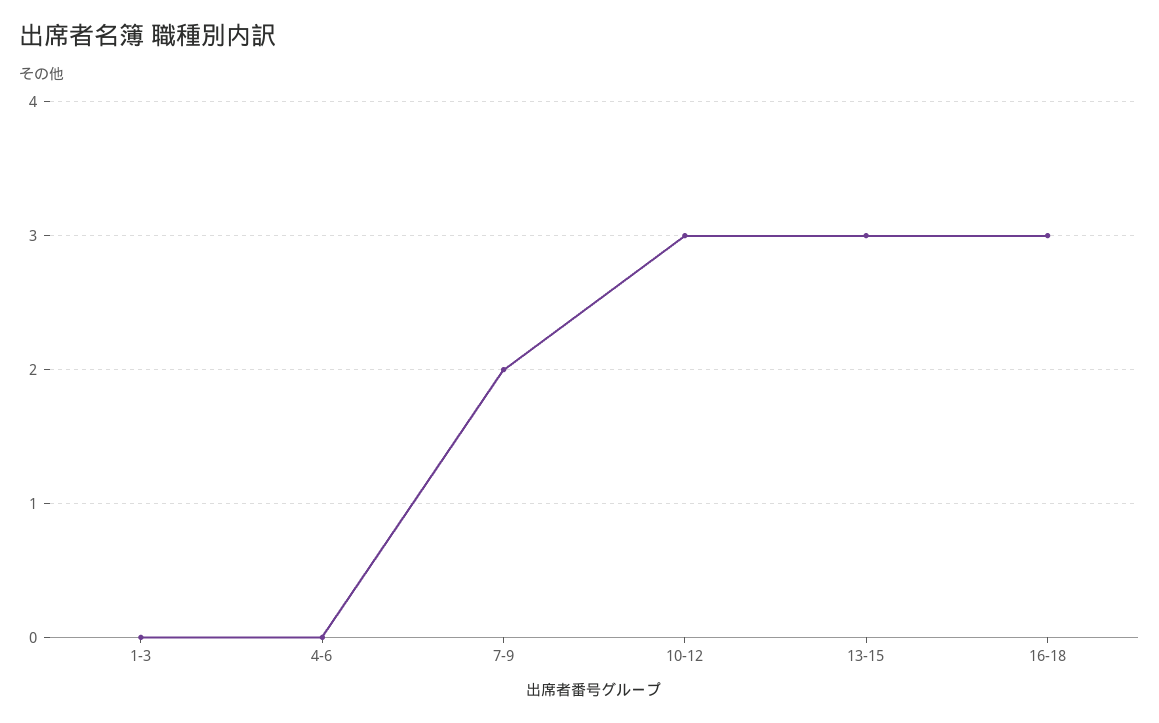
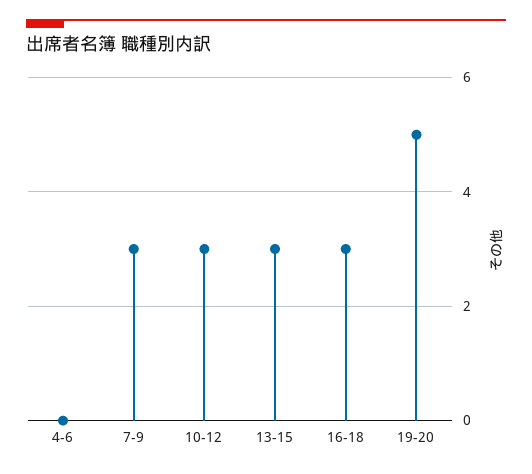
1-3: 0 -> none
7-9: 2 -> 3
19-20: none -> 5

